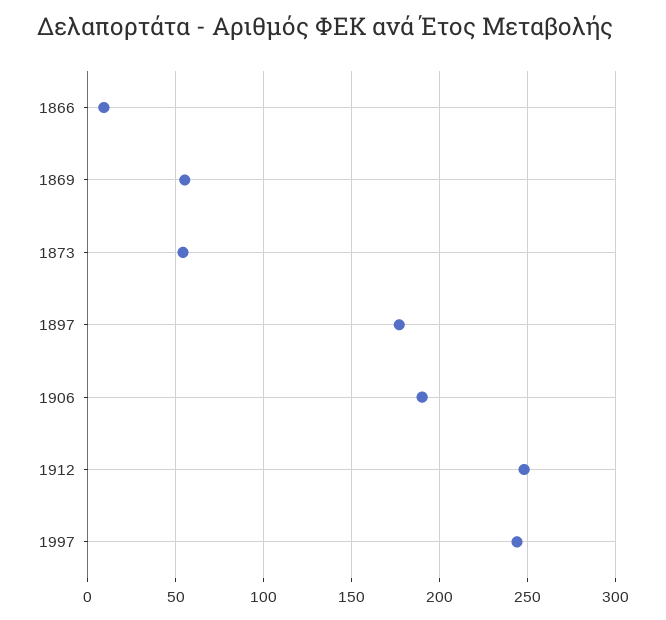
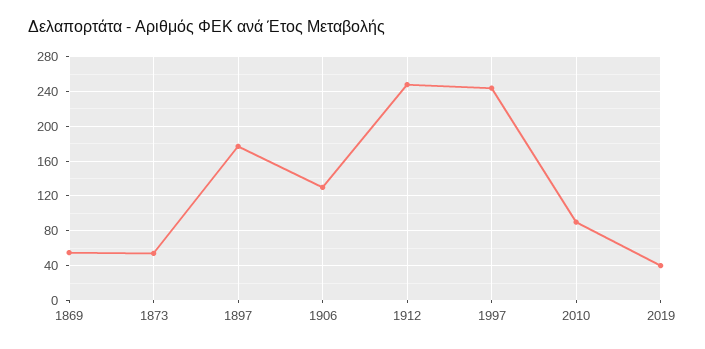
1866: 10 -> none
1906: 190 -> 130
2010: none -> 90
2019: none -> 40

